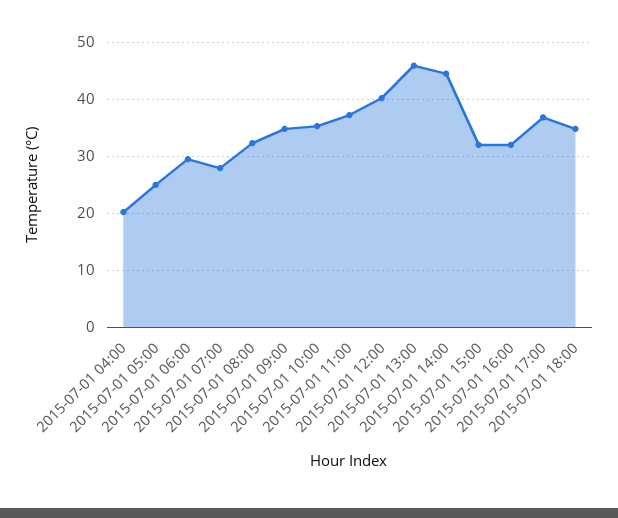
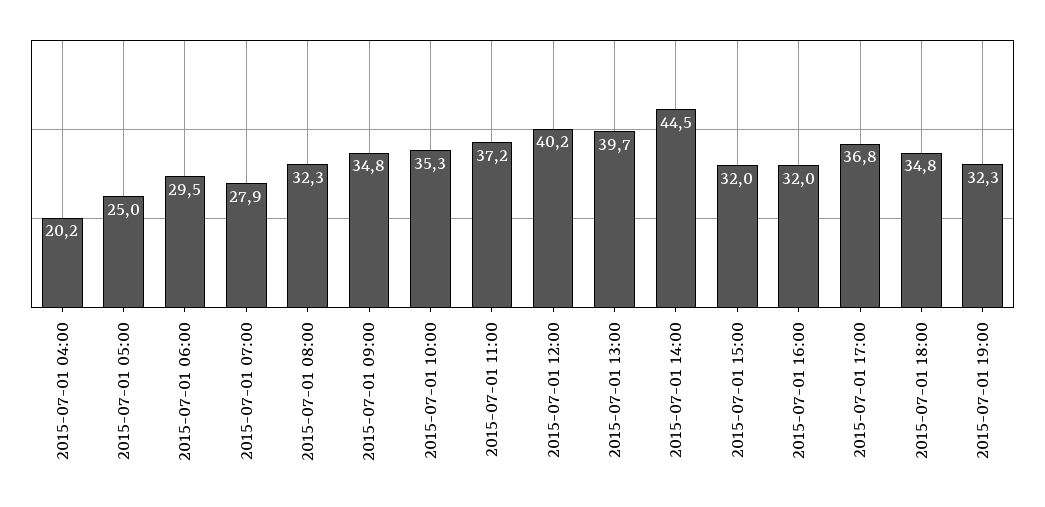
2015-07-01 13:00: 46 -> 39.7
2015-07-01 19:00: none -> 32.3

